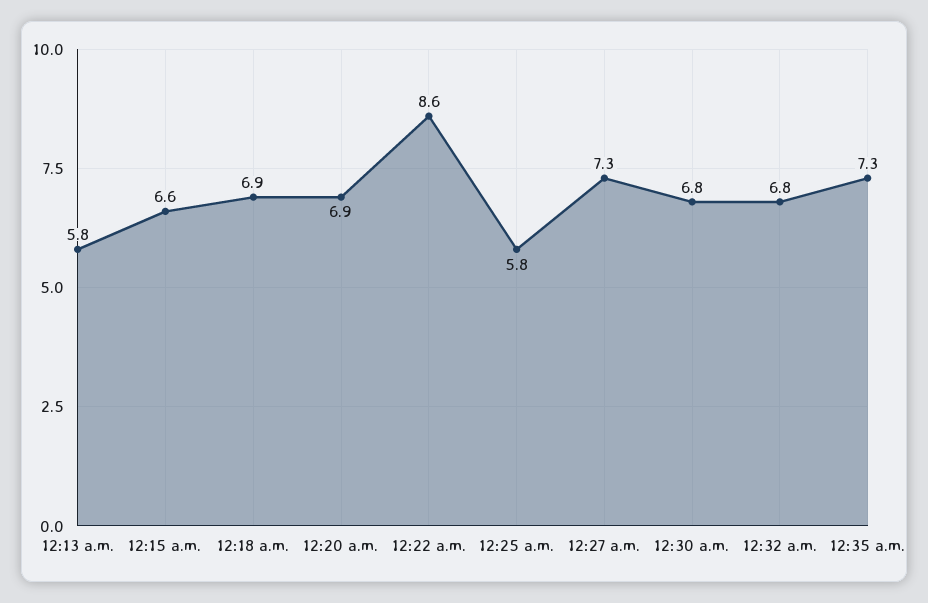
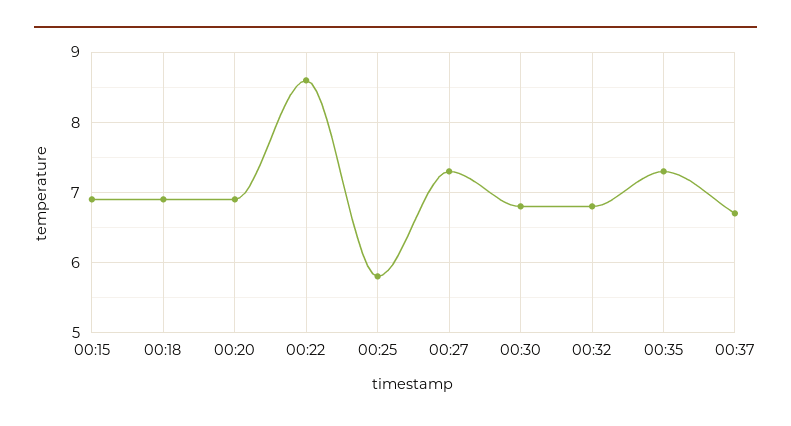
12:13 a.m.: 5.8 -> none
12:15 a.m.: 6.6 -> 6.9
00:37: none -> 6.7

